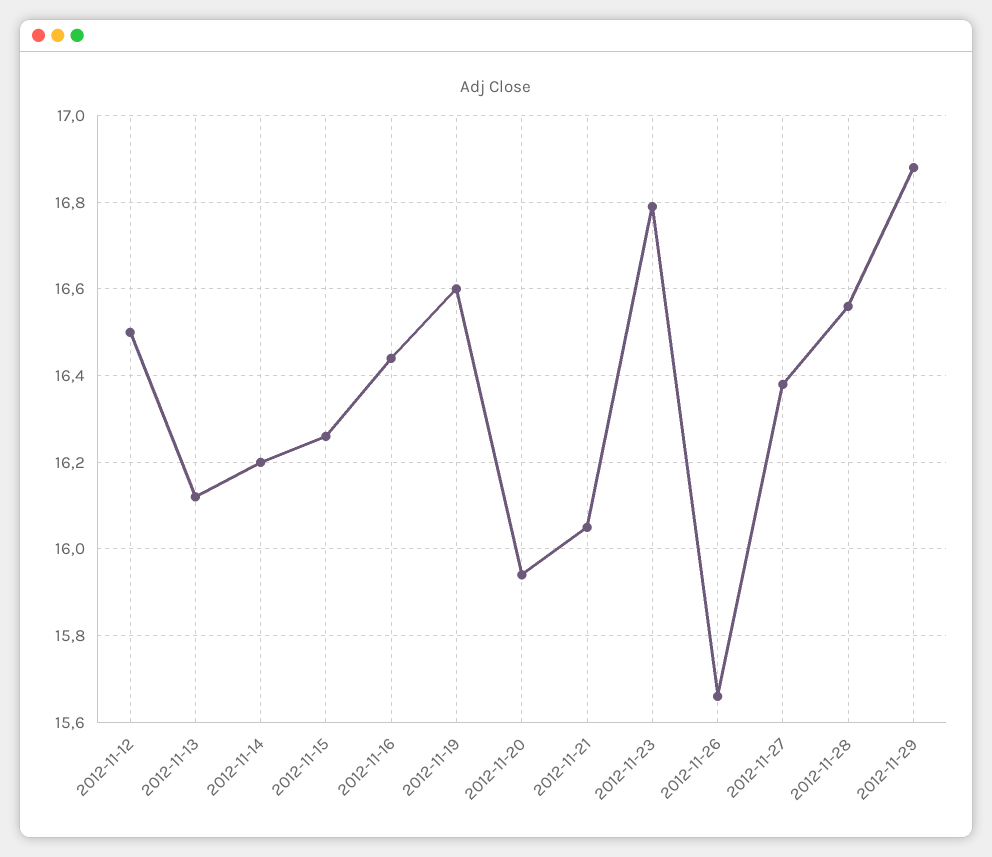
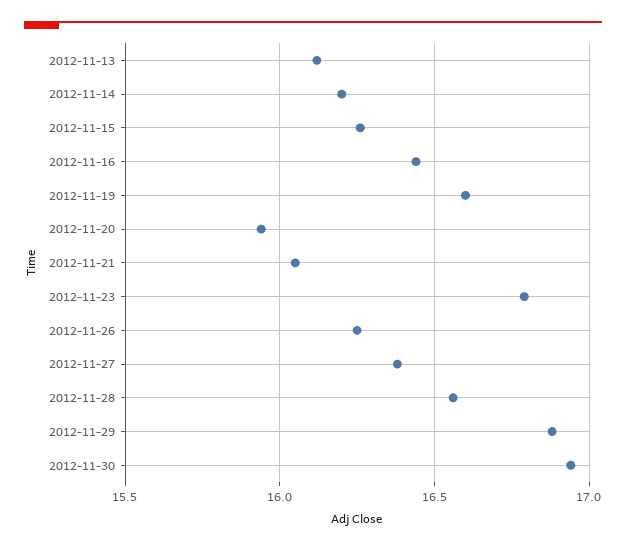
2012-11-12: 16.5 -> none
2012-11-26: 15.65 -> 16.25
2012-11-30: none -> 16.95

